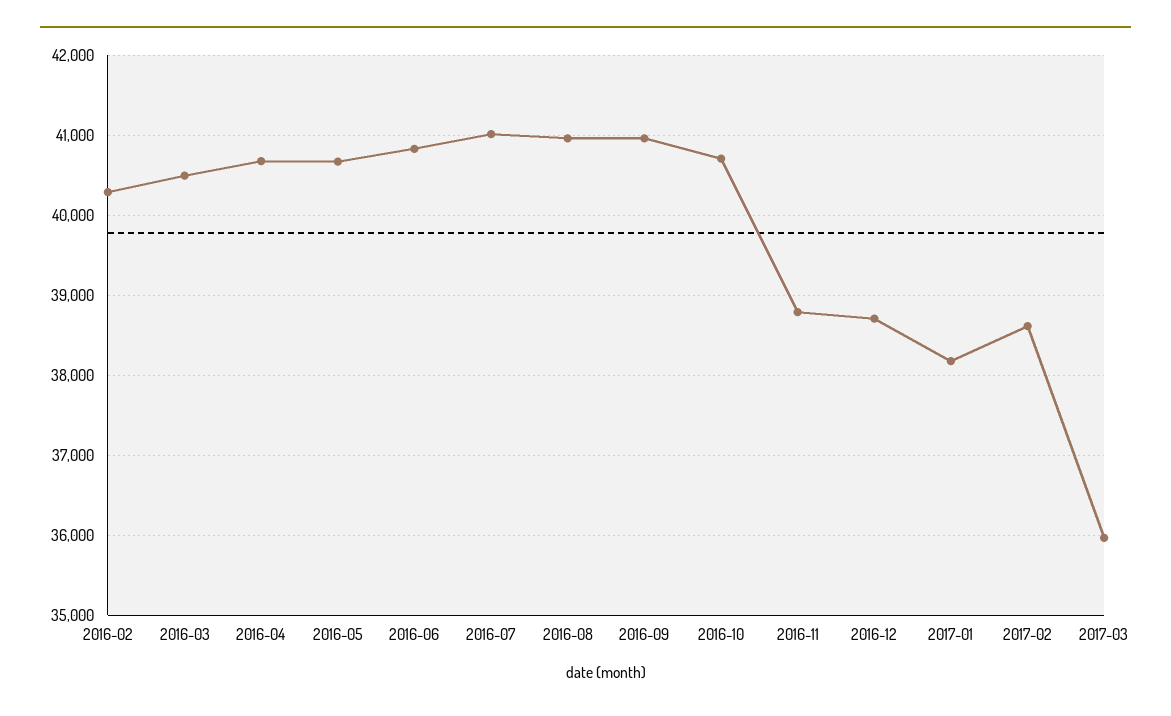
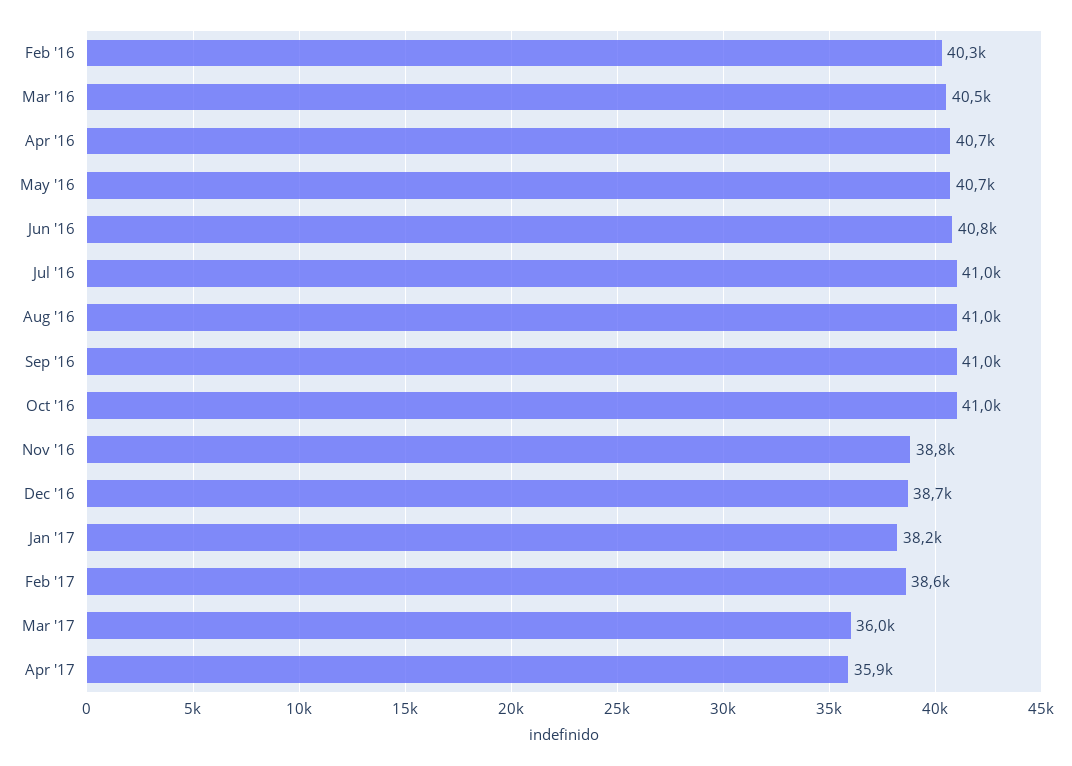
2016-10: 40700 -> 41000
Apr '17: none -> 35900

